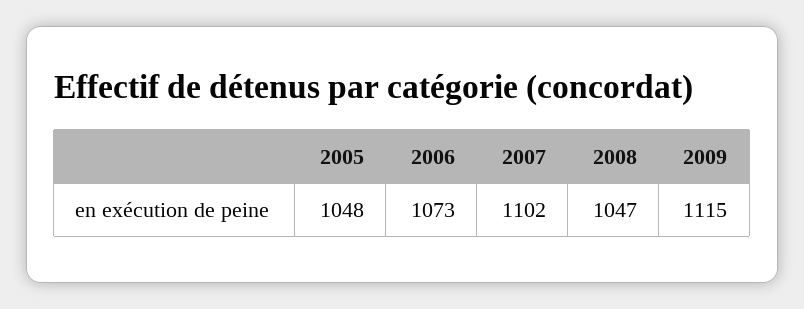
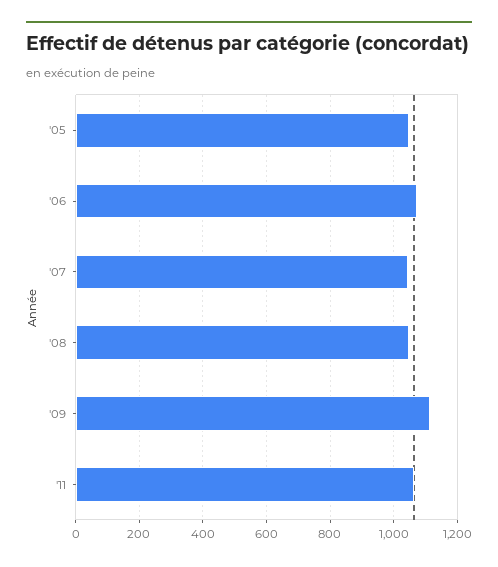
2007: 1102 -> 1040
'11: none -> 1060

